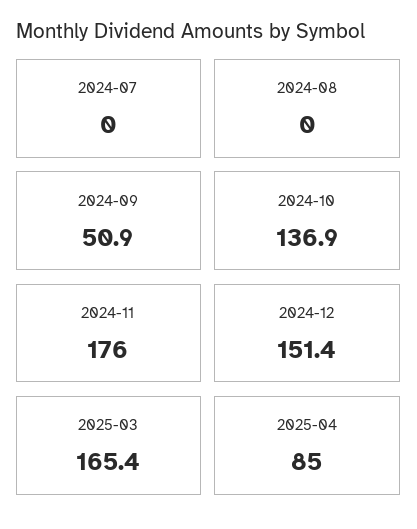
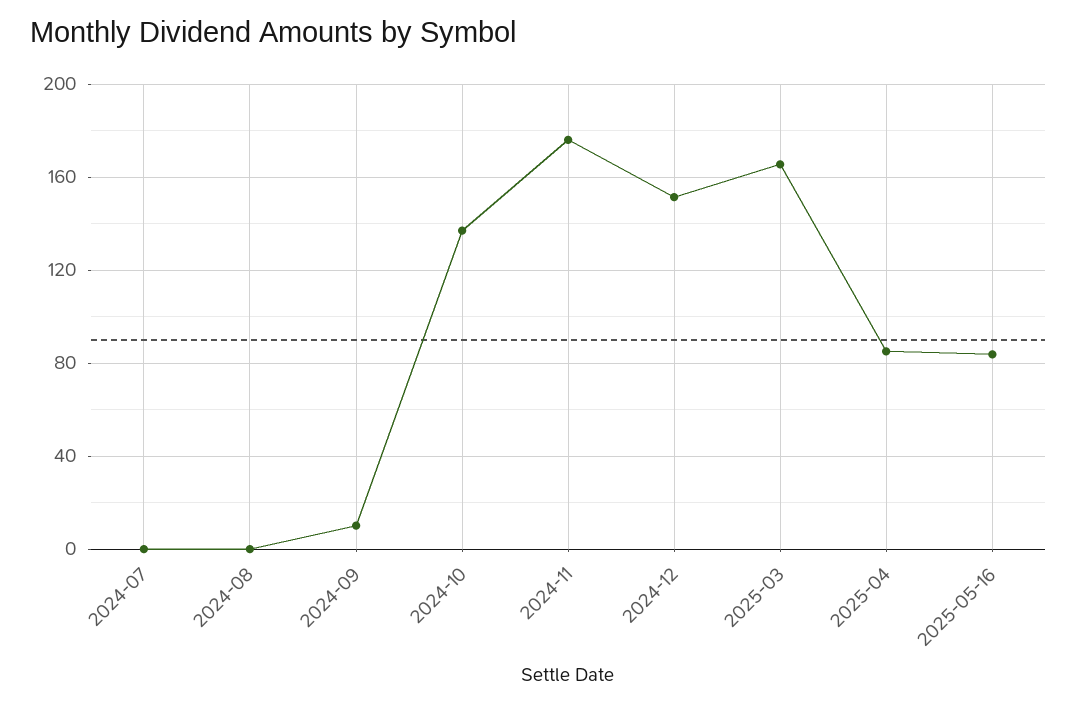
2024-09: 50.9 -> 10
2025-05-16: none -> 85

